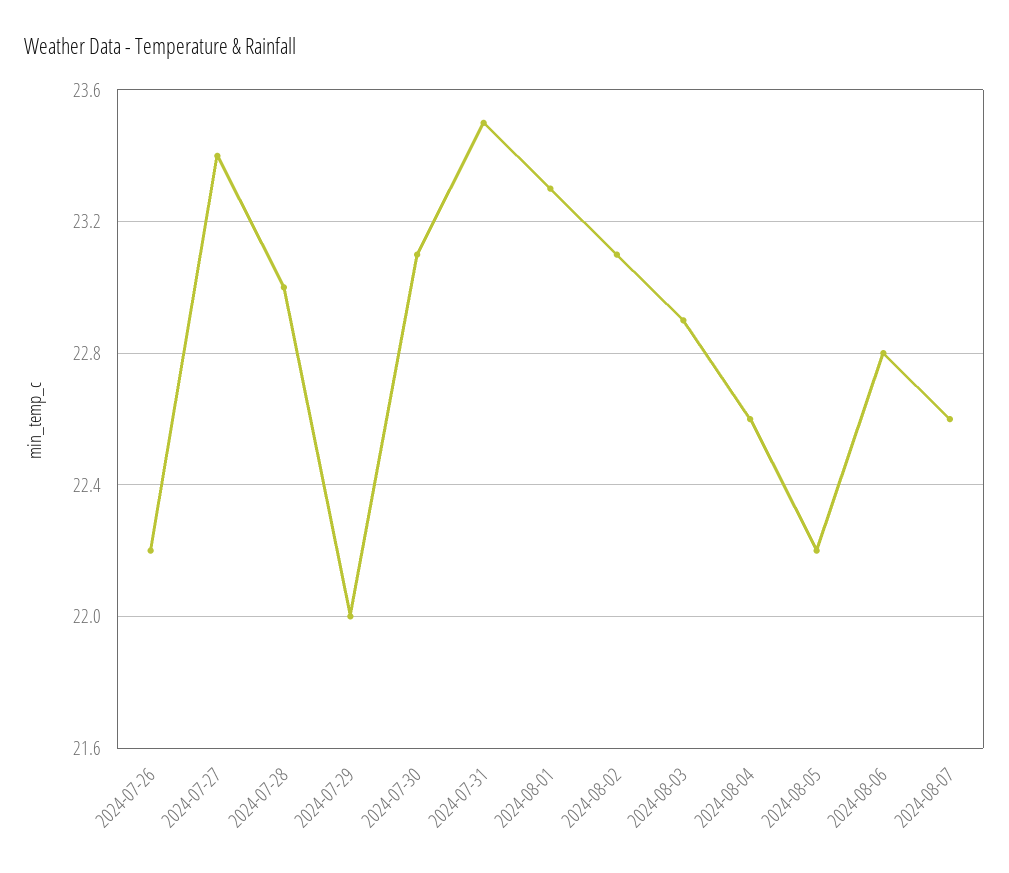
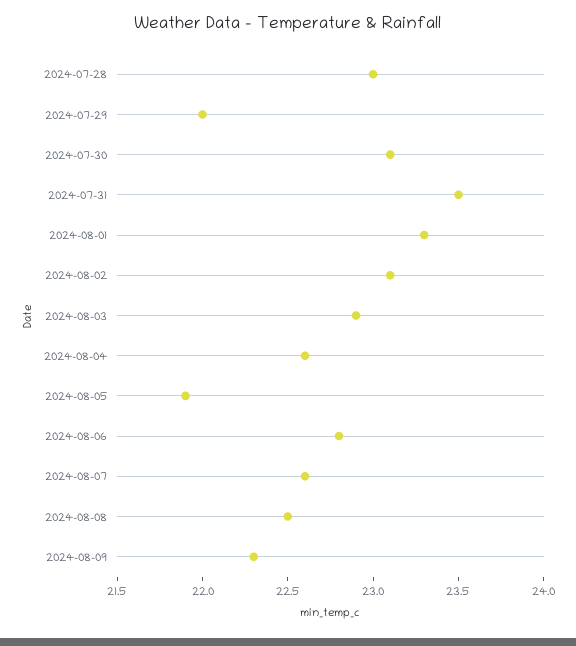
2024-07-26: 22.2 -> none
2024-07-27: 23.4 -> none
2024-08-05: 22.2 -> 21.9
2024-08-08: none -> 22.5
2024-08-09: none -> 22.3

